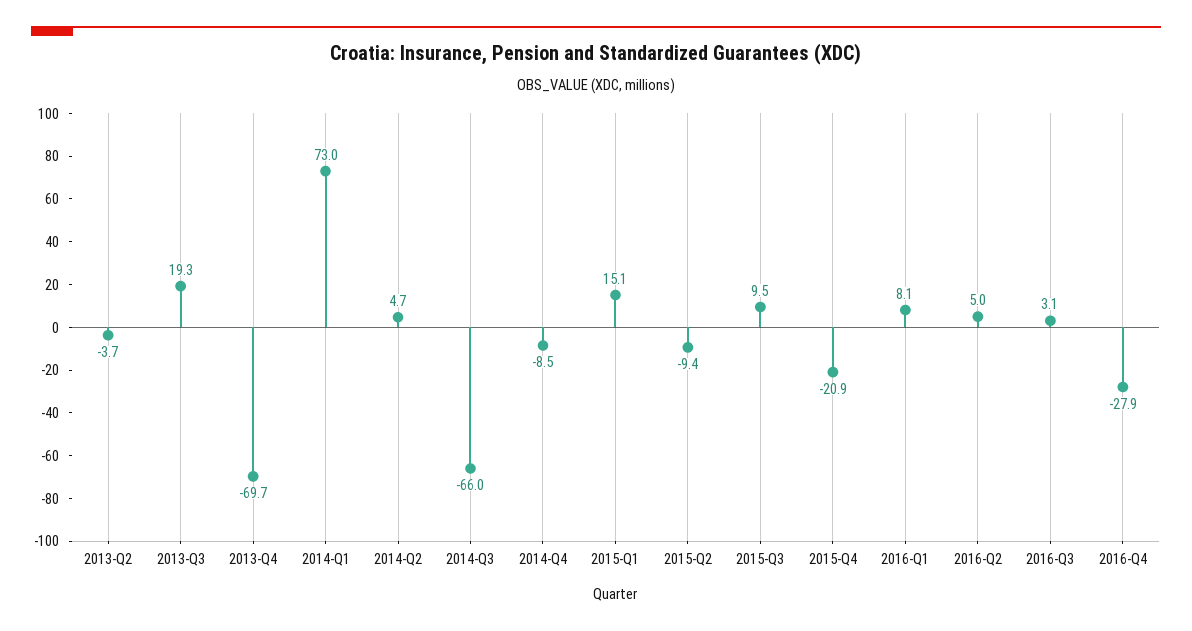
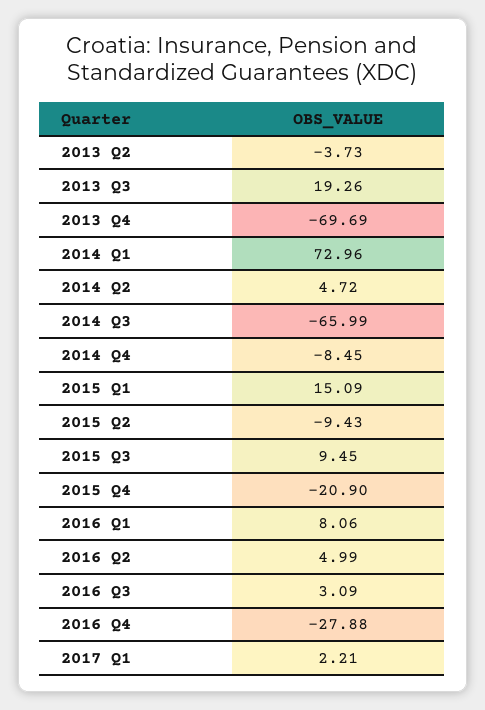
2017 Q1: none -> 2.21

